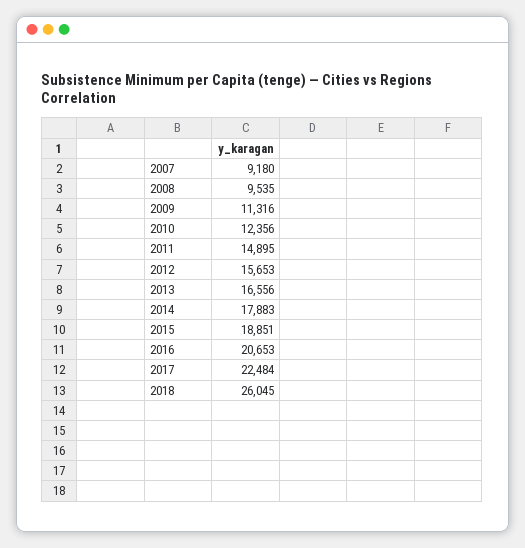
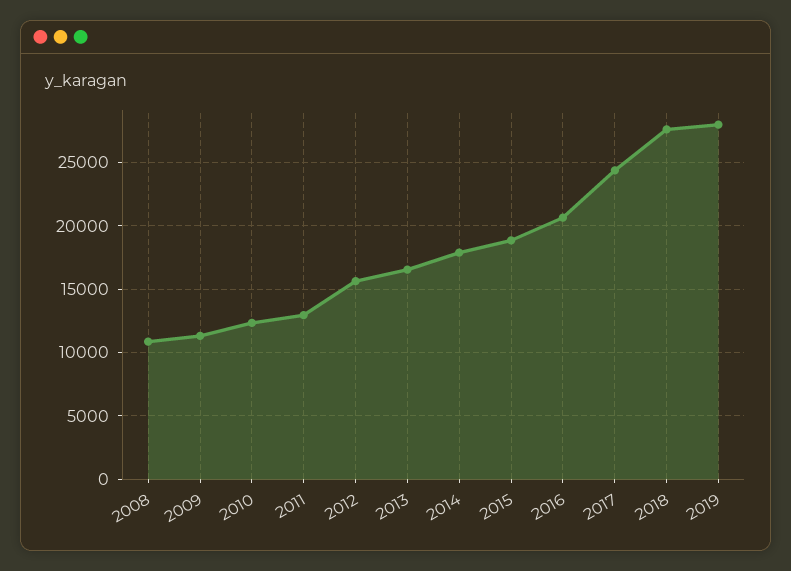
2007: 9180 -> none
2008: 9535 -> 11000
2011: 14895 -> 13000
2017: 22484 -> 24500
2018: 26045 -> 27500
2019: none -> 28000

